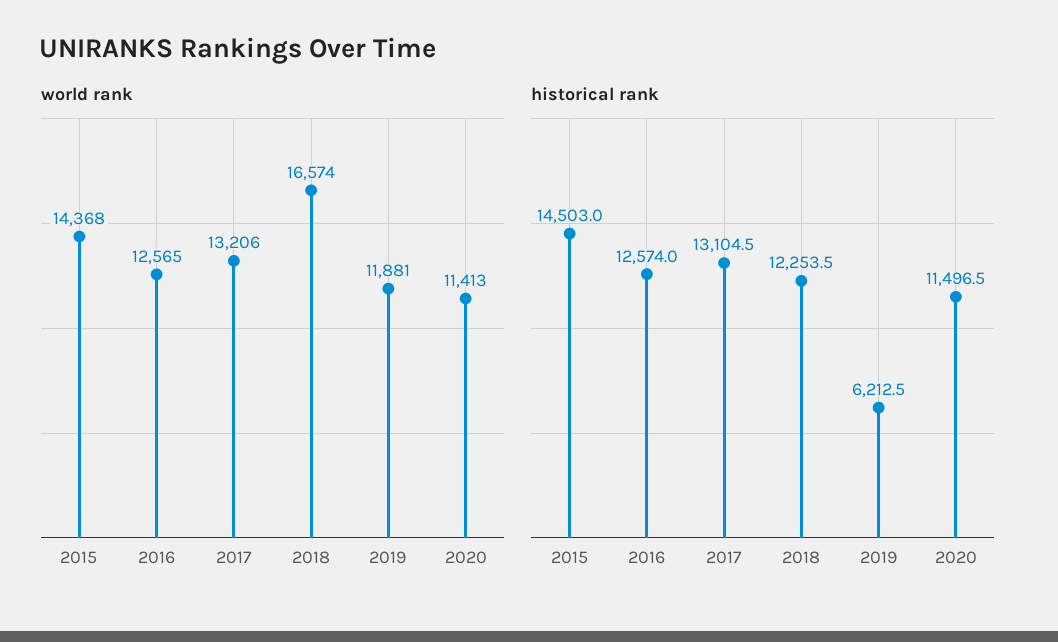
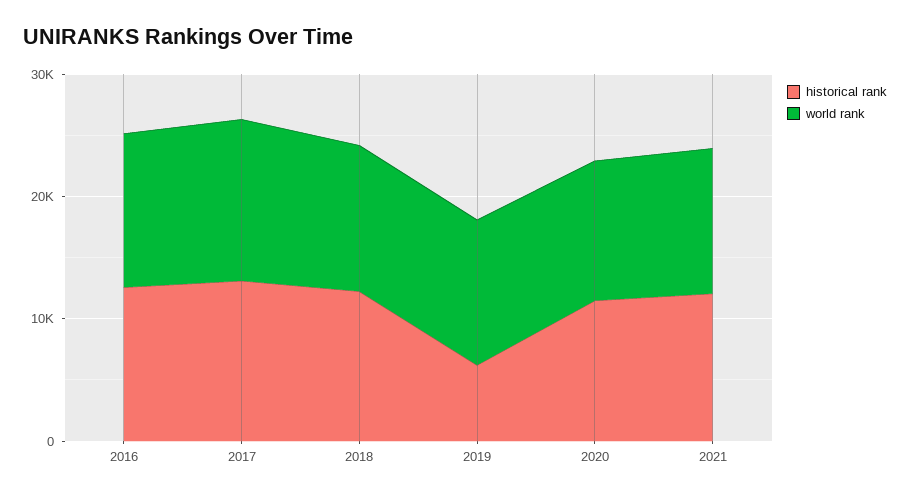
world rank, 2015: 14368 -> none
world rank, 2018: 16574 -> 12000
historical rank, 2015: 14503 -> none
historical rank, 2021: none -> 12000
world rank, 2021: none -> 12000

